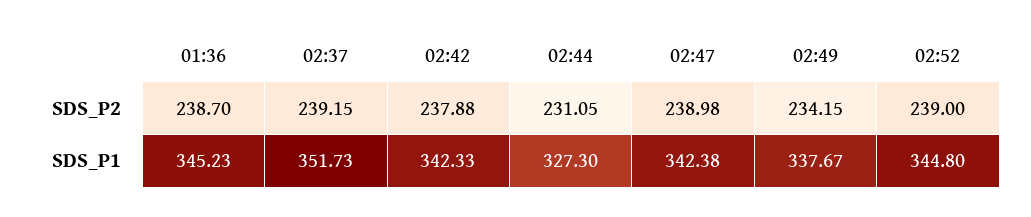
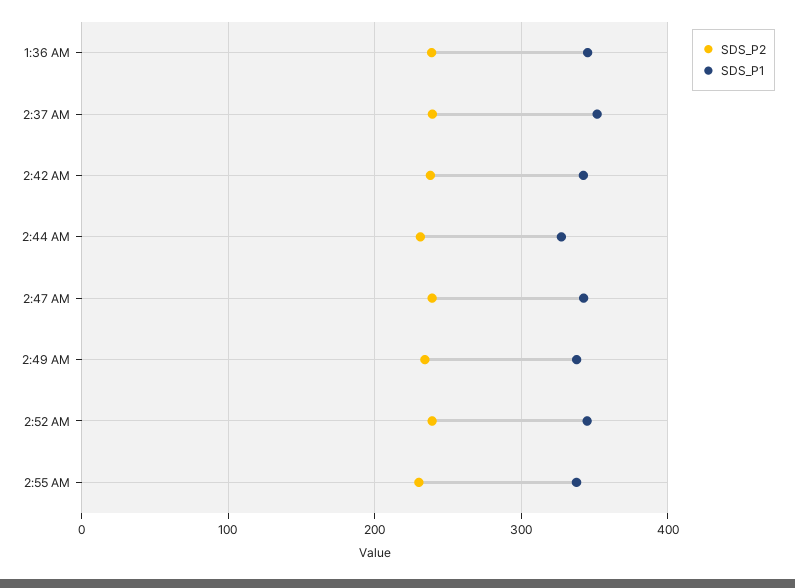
SDS_P2, 2:55 AM: none -> 230
SDS_P1, 2:55 AM: none -> 340

